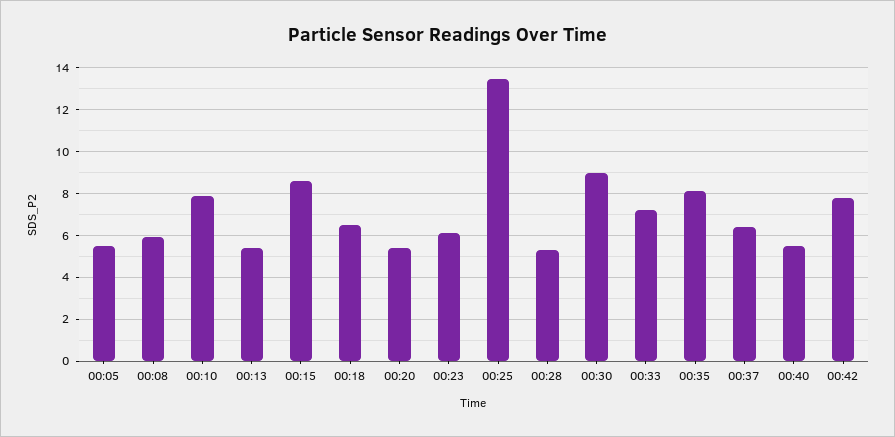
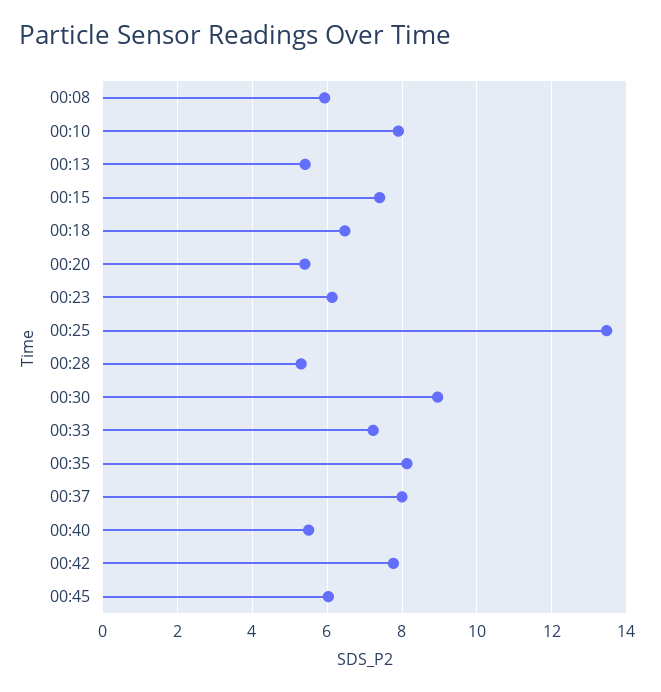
00:05: 5.5 -> none
00:15: 8.5 -> 7.4
00:37: 6.5 -> 8
00:45: none -> 6

